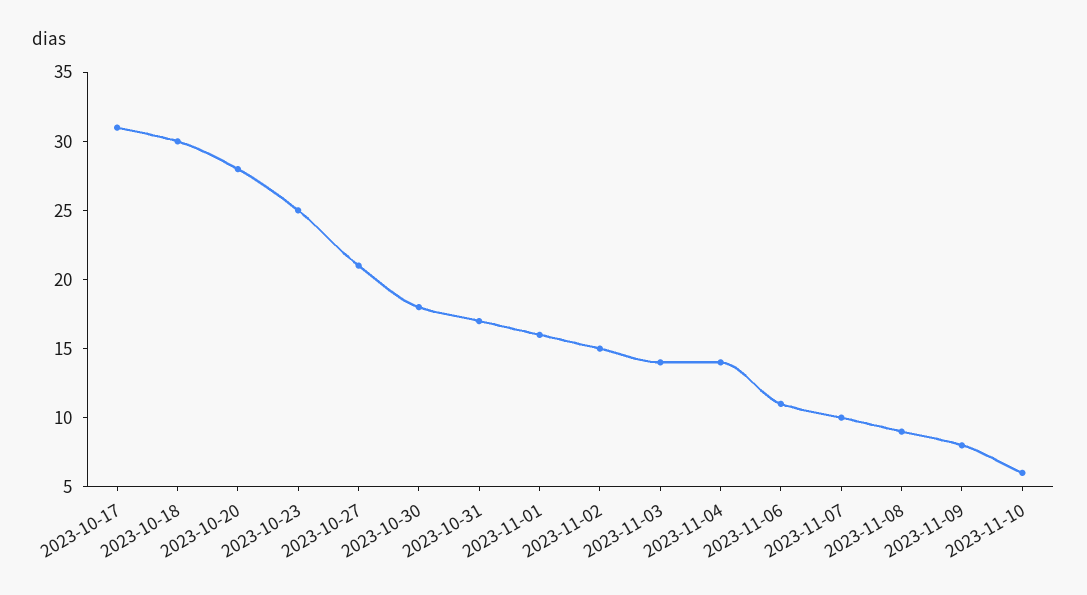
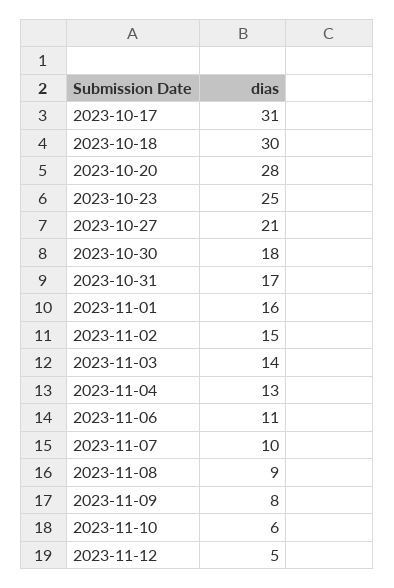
2023-11-04: 14 -> 13
2023-11-12: none -> 5

